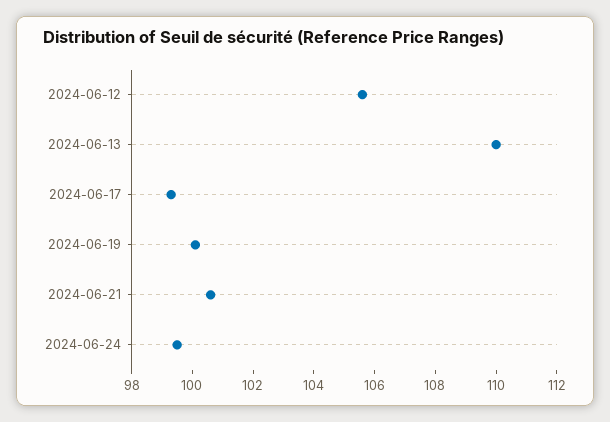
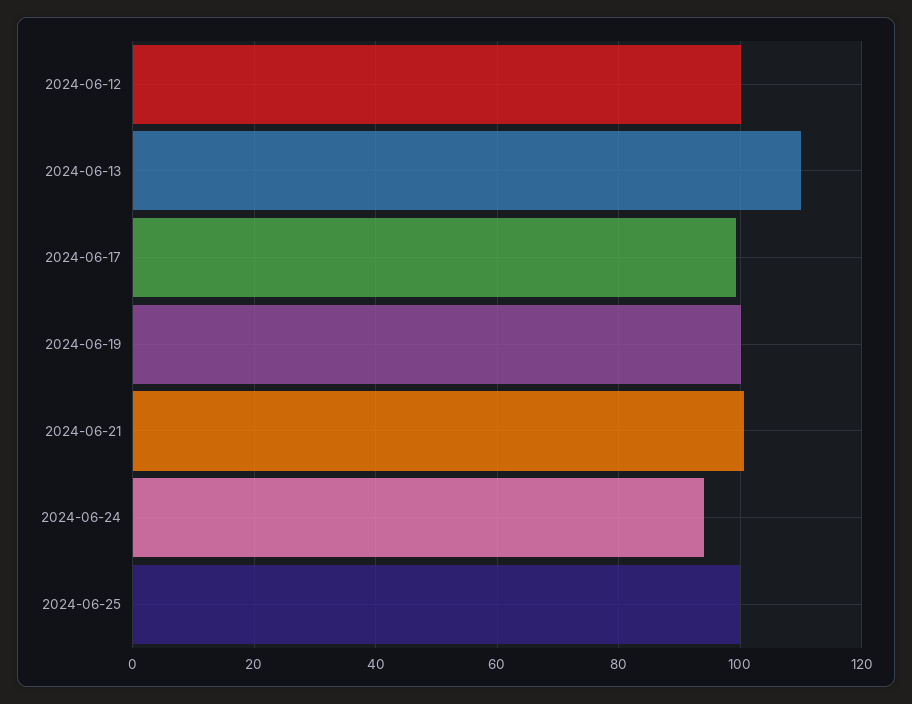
2024-06-12: 105.5 -> 100
2024-06-24: 99.5 -> 94
2024-06-25: none -> 100

